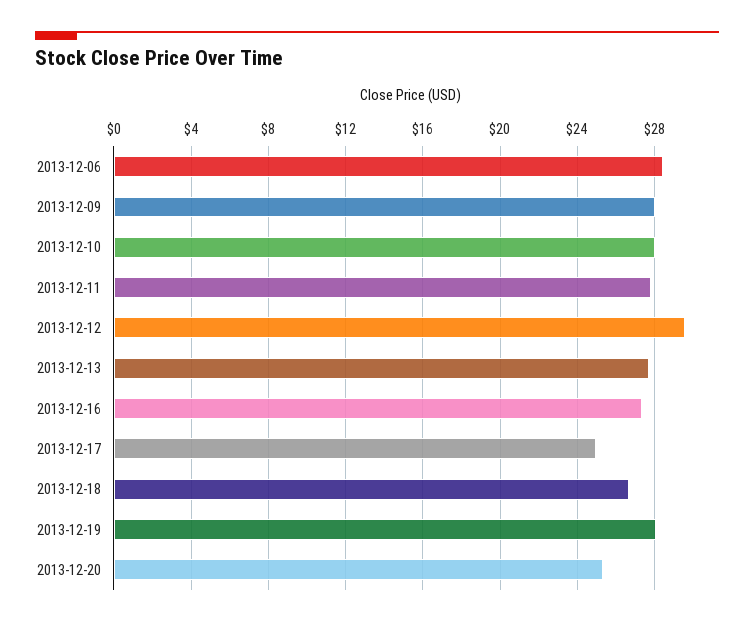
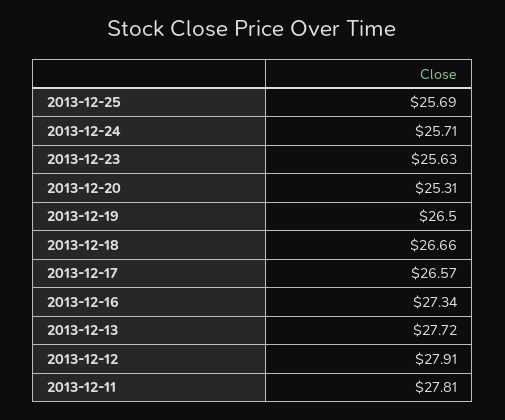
2013-12-06: 28.5 -> none
2013-12-09: 28 -> none
2013-12-10: 28 -> none
2013-12-12: 29.5 -> 27.91
2013-12-17: 25 -> 26.57
2013-12-19: 28 -> 26.5
2013-12-25: none -> 25.69
2013-12-24: none -> 25.71
2013-12-23: none -> 25.63

